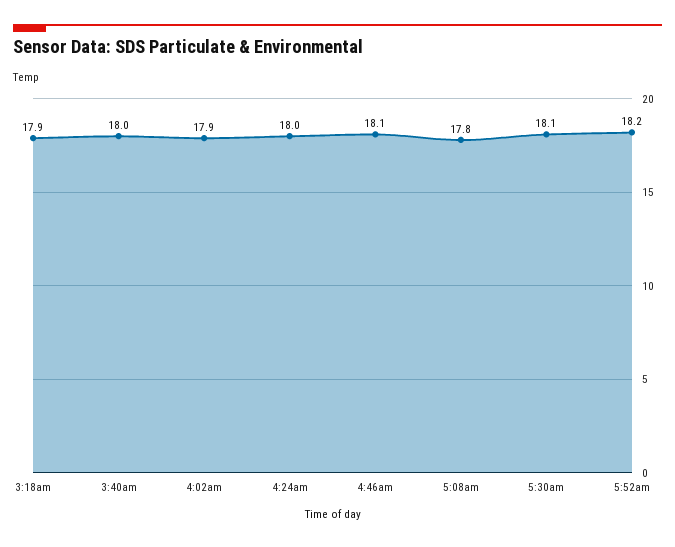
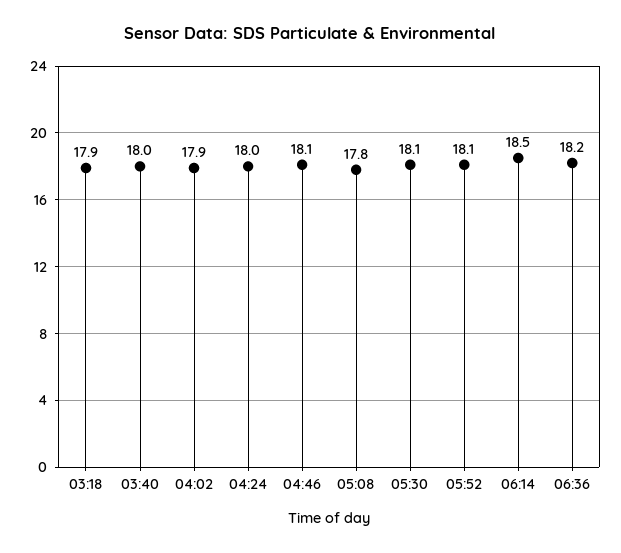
5:52am: 18.2 -> 18.1
06:14: none -> 18.5
06:36: none -> 18.2

